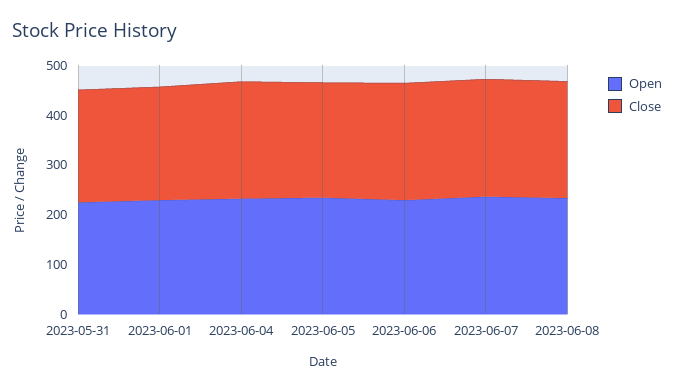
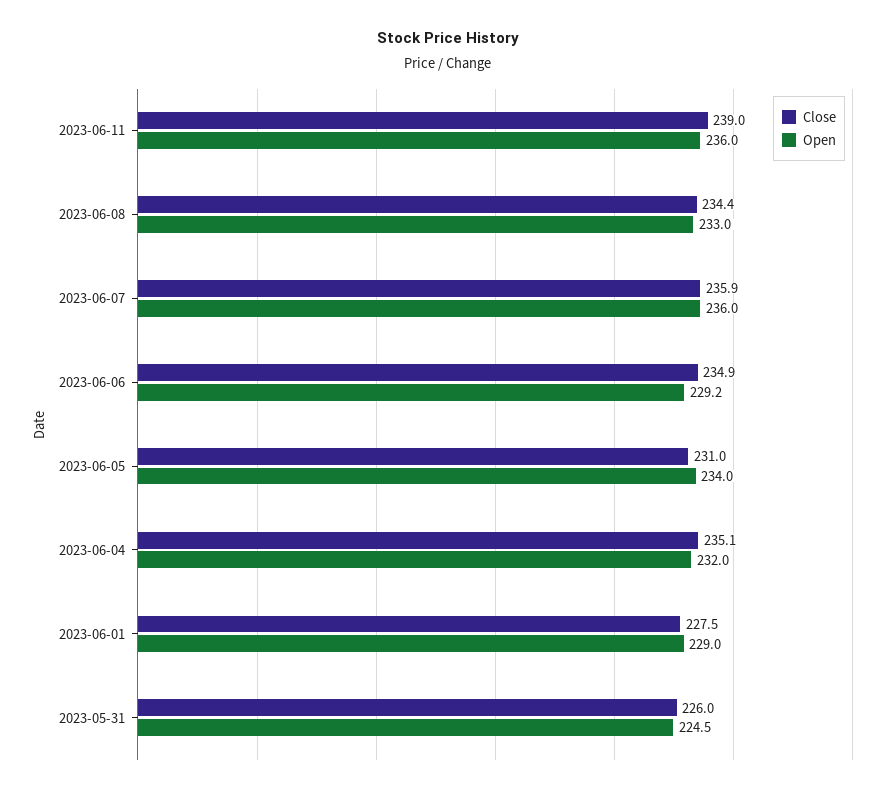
Close, 2023-06-11: none -> 239
Open, 2023-06-11: none -> 236

